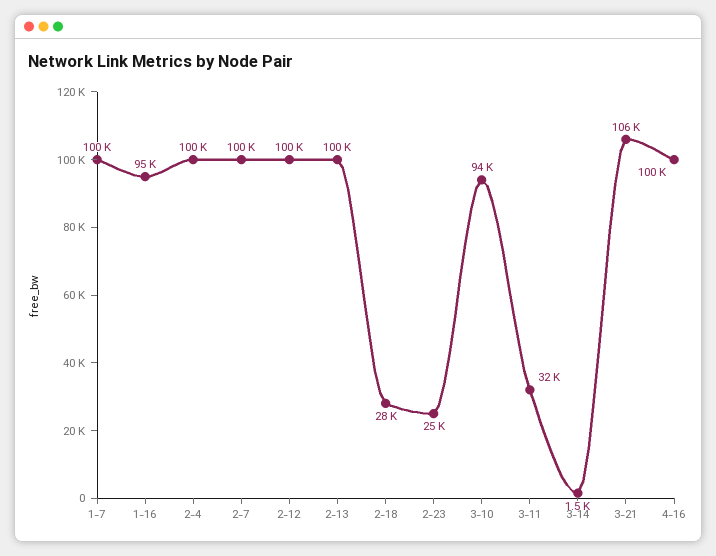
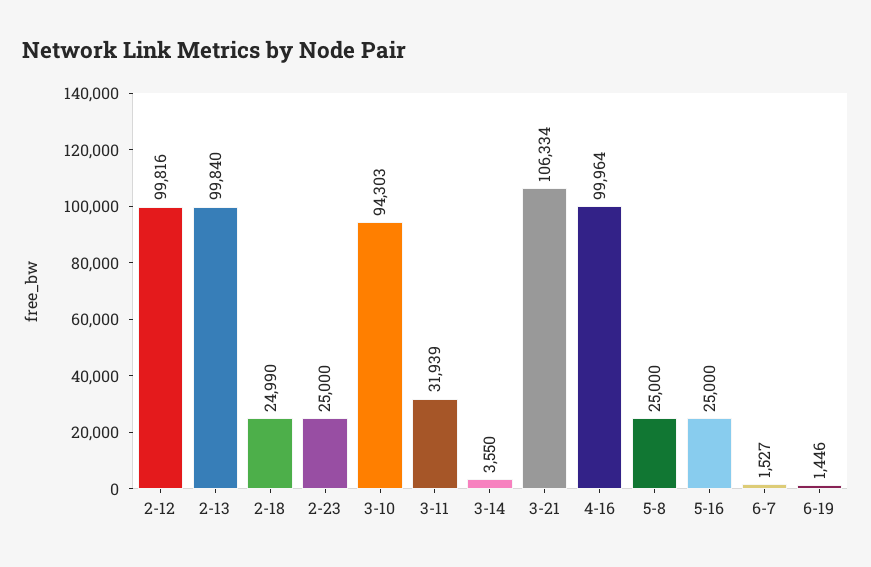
1-7: 100000 -> none
1-16: 95000 -> none
2-4: 100000 -> none
2-7: 100000 -> none
2-18: 28000 -> 24990
3-14: 1500 -> 3550
5-8: none -> 25000
5-16: none -> 25000
6-7: none -> 1527
6-19: none -> 1446

